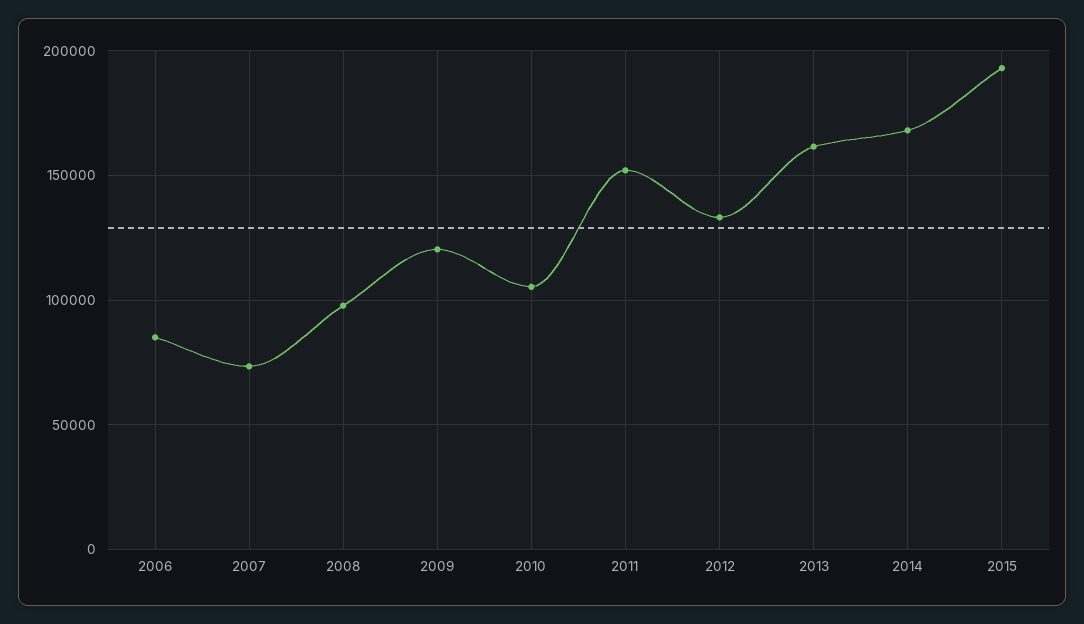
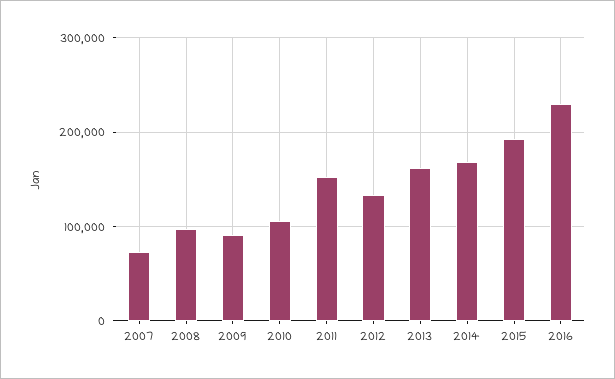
2006: 85000 -> none
2009: 120000 -> 90000
2016: none -> 230000

